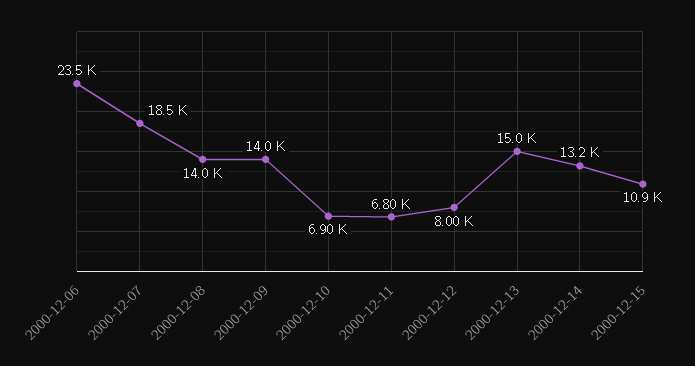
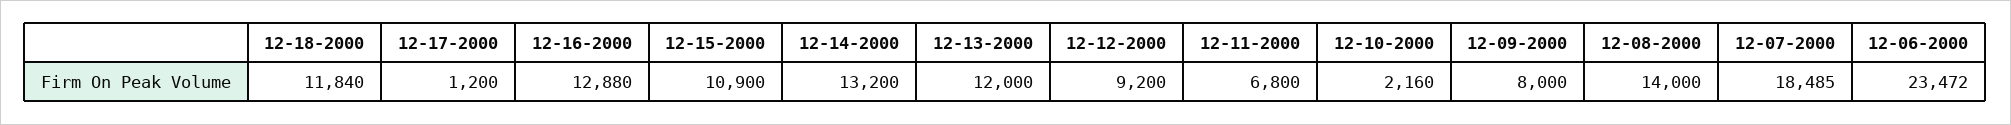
2000-12-09: 14000 -> 8000
2000-12-10: 6900 -> 2160
2000-12-12: 8000 -> 9200
2000-12-13: 15000 -> 12000
12-18-2000: none -> 11840
12-17-2000: none -> 1200
12-16-2000: none -> 12880

